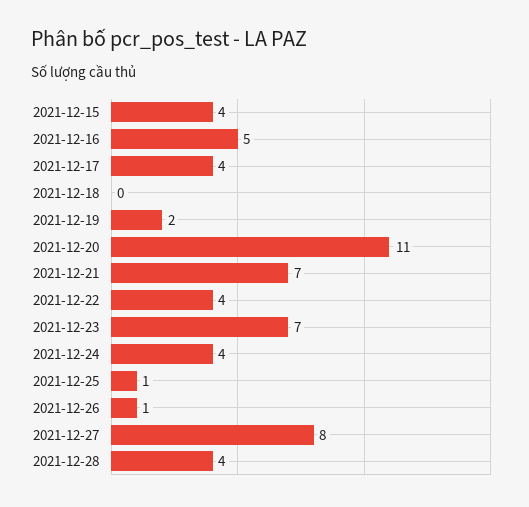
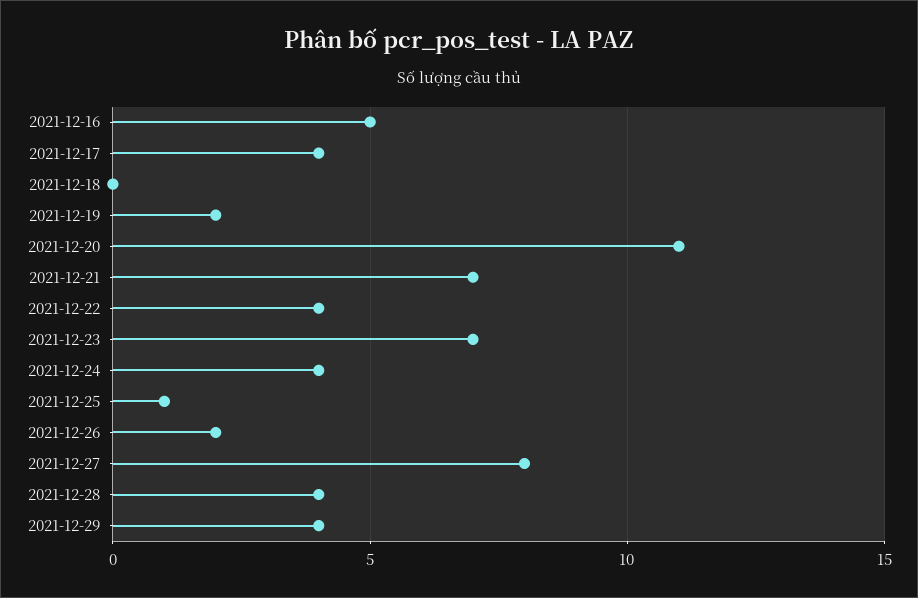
2021-12-15: 4 -> none
2021-12-26: 1 -> 2
2021-12-29: none -> 4

